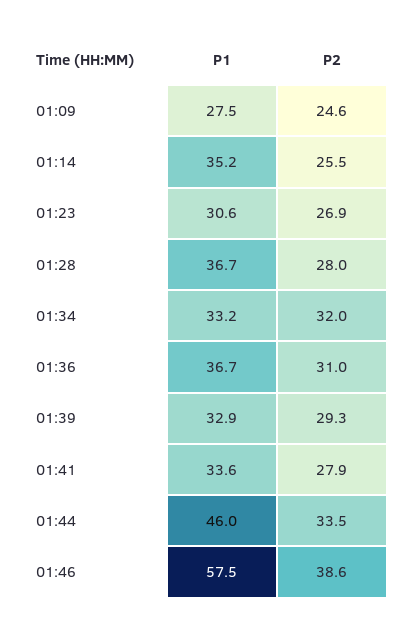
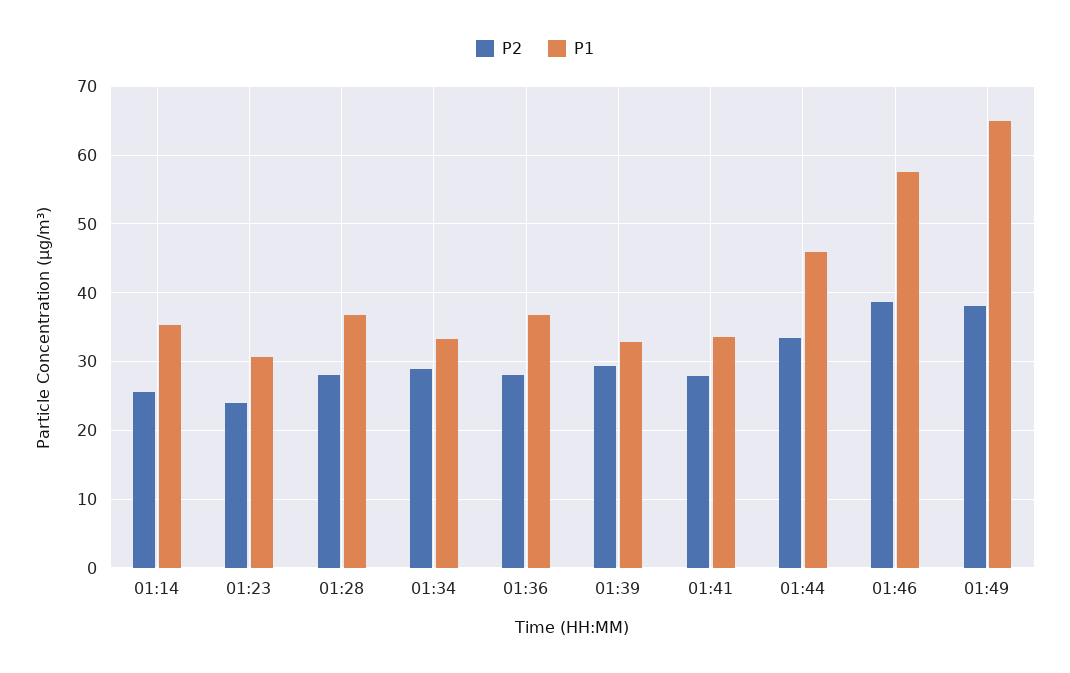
P1, 01:09: 27.5 -> none
P2, 01:09: 24.6 -> none
P2, 01:23: 26.9 -> 24
P2, 01:34: 32 -> 29
P2, 01:36: 31 -> 28
P2, 01:49: none -> 38
P1, 01:49: none -> 65

